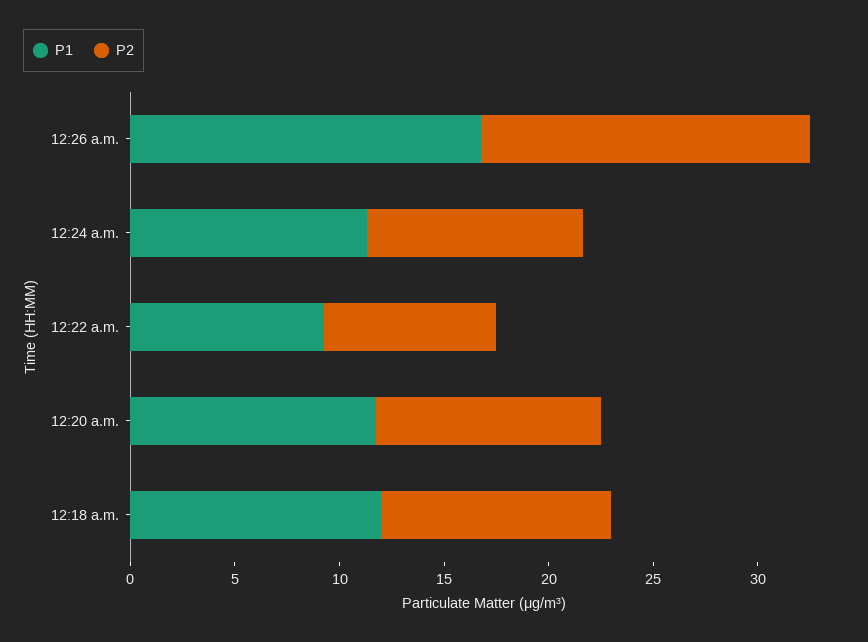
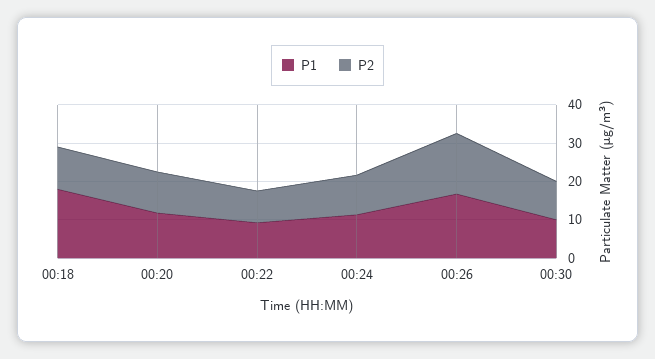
P1, 12:18 a.m.: 12 -> 17.5
P1, 00:30: none -> 10
P2, 00:30: none -> 10

